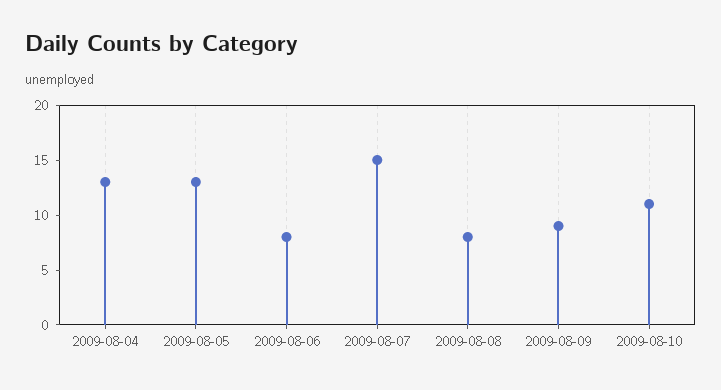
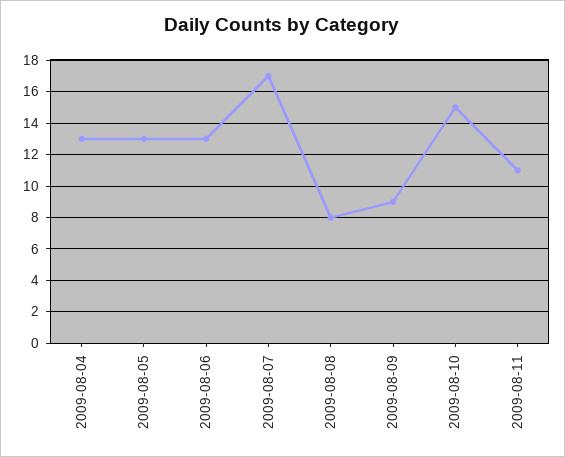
2009-08-06: 8 -> 13
2009-08-07: 15 -> 17
2009-08-10: 11 -> 15
2009-08-11: none -> 11

